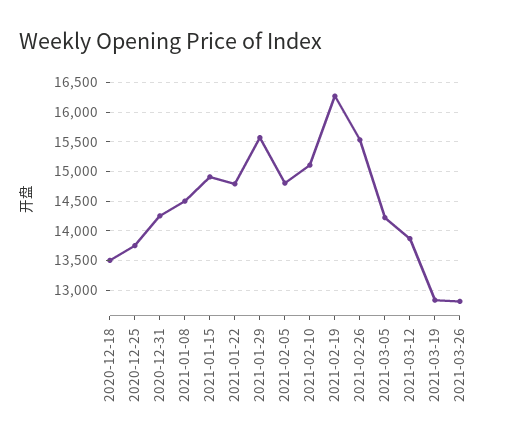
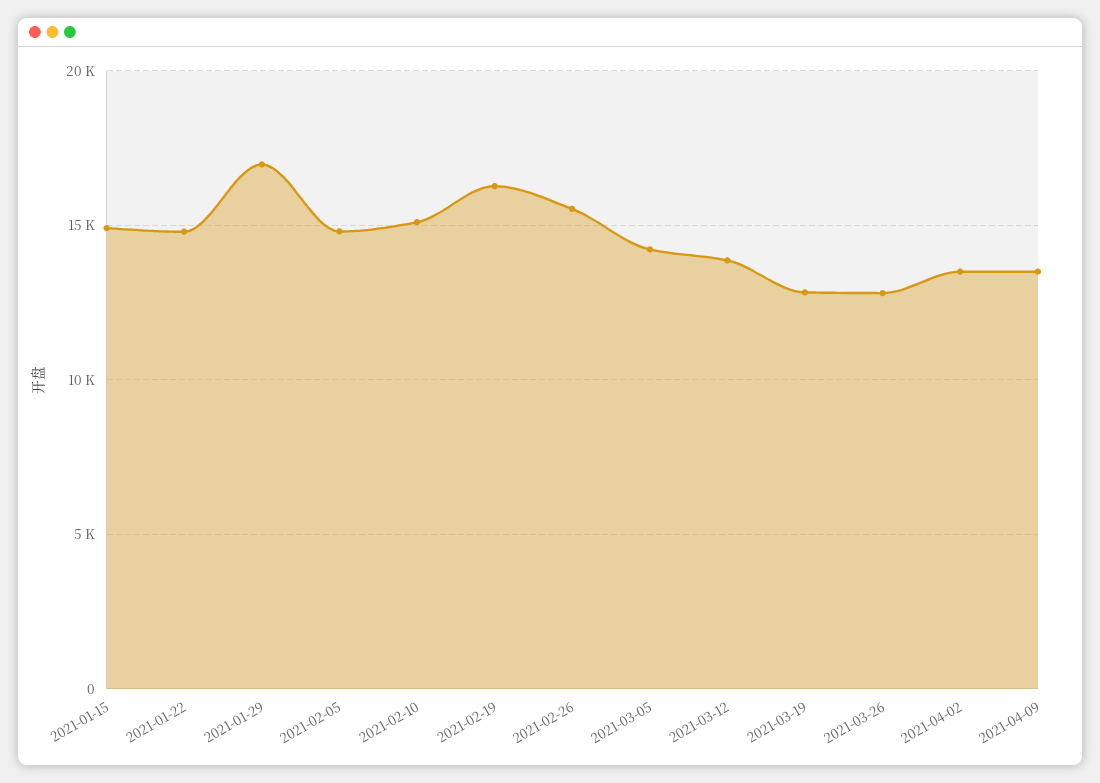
2020-12-18: 13500 -> none
2020-12-25: 13750 -> none
2020-12-31: 14250 -> none
2021-01-08: 14500 -> none
2021-01-29: 15500 -> 17000
2021-04-02: none -> 13500
2021-04-09: none -> 13500

